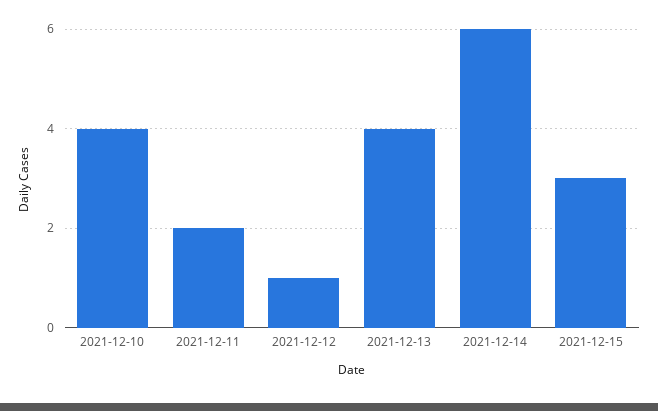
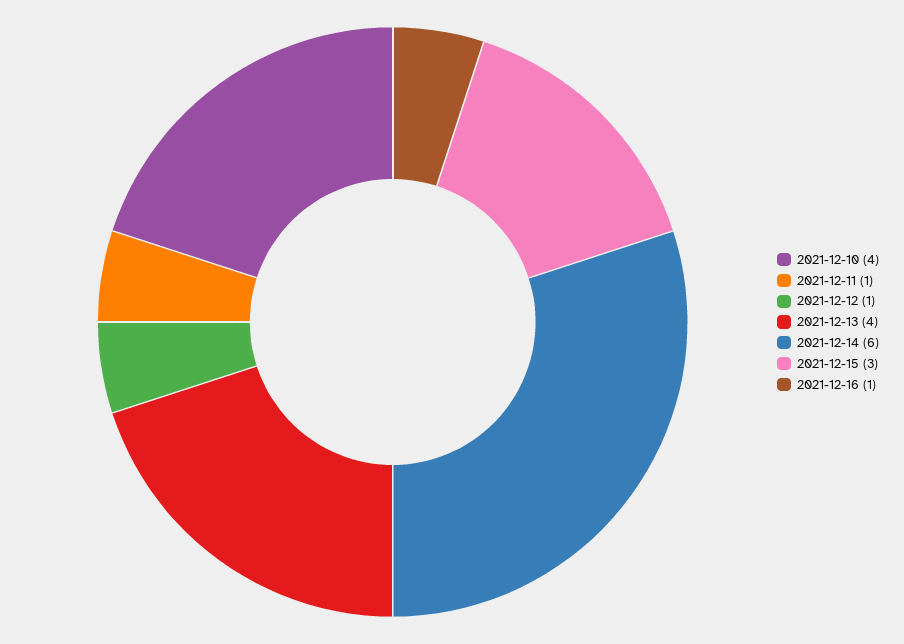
2021-12-11: 2 -> 1
2021-12-16: none -> 1

